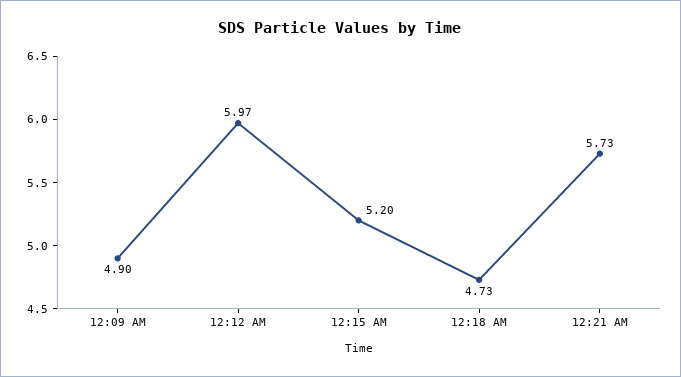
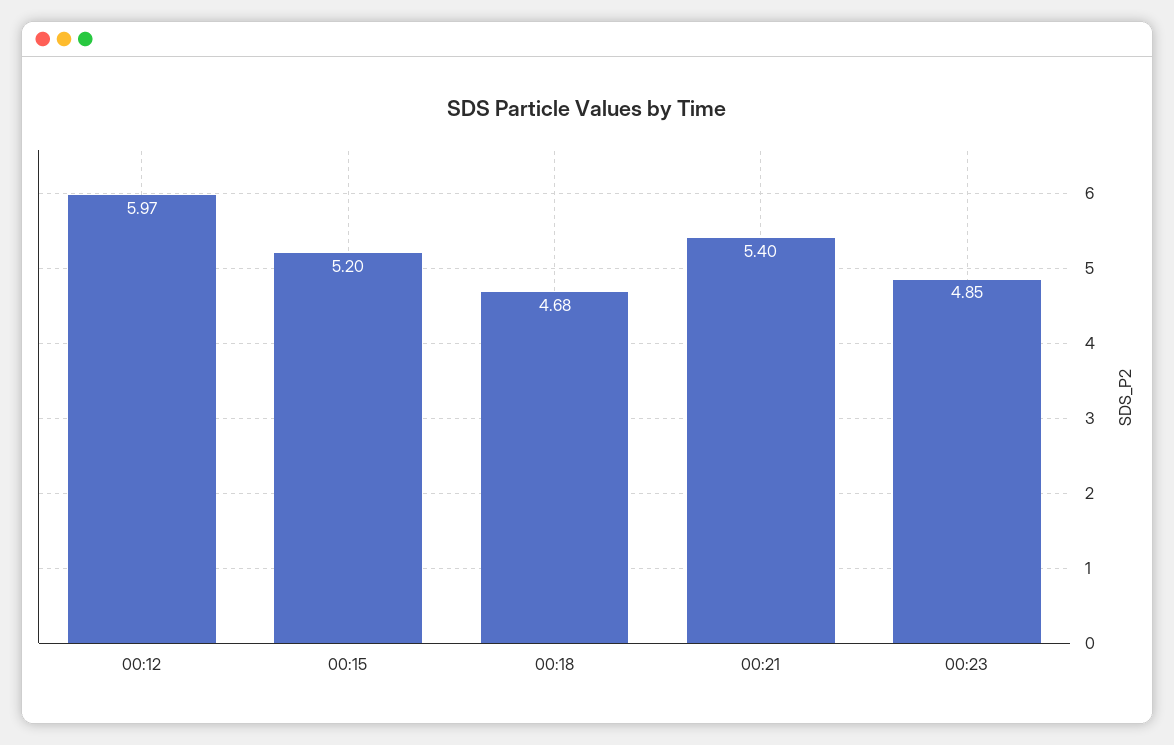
12:09 AM: 4.9 -> none
12:18 AM: 4.73 -> 4.68
12:21 AM: 5.73 -> 5.4
00:23: none -> 4.85

